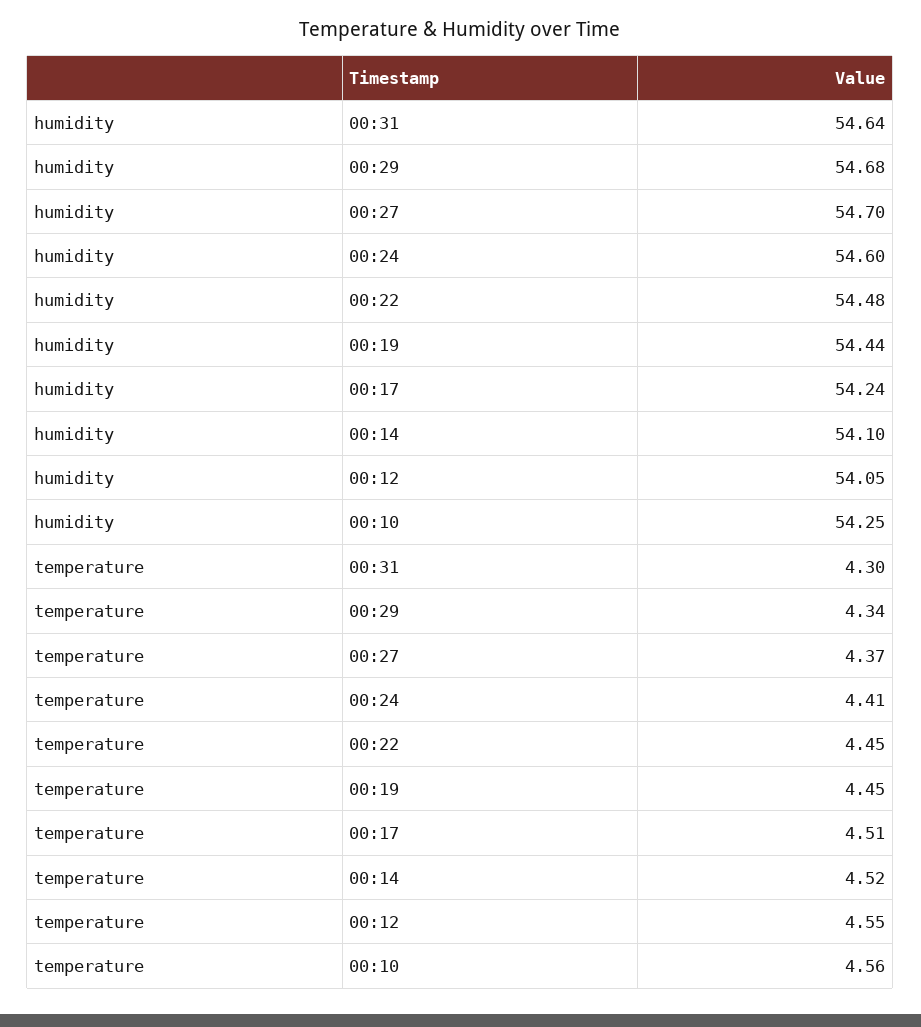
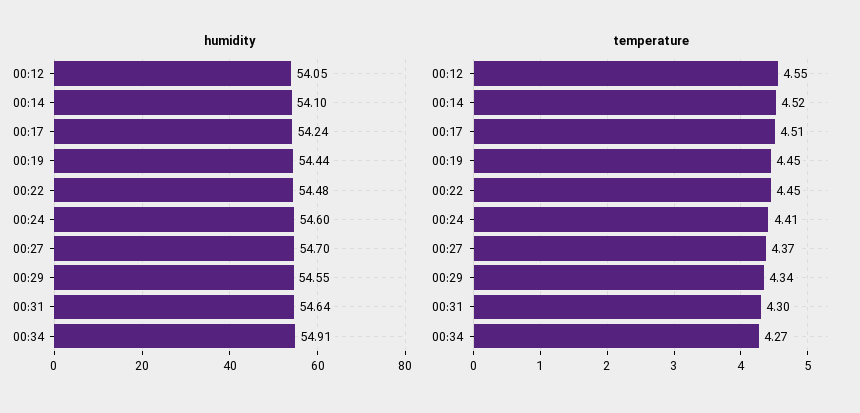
humidity, 00:29: 54.68 -> 54.55
humidity, 00:10: 54.25 -> none
temperature, 00:10: 4.56 -> none
humidity, 00:34: none -> 54.91
temperature, 00:34: none -> 4.27

